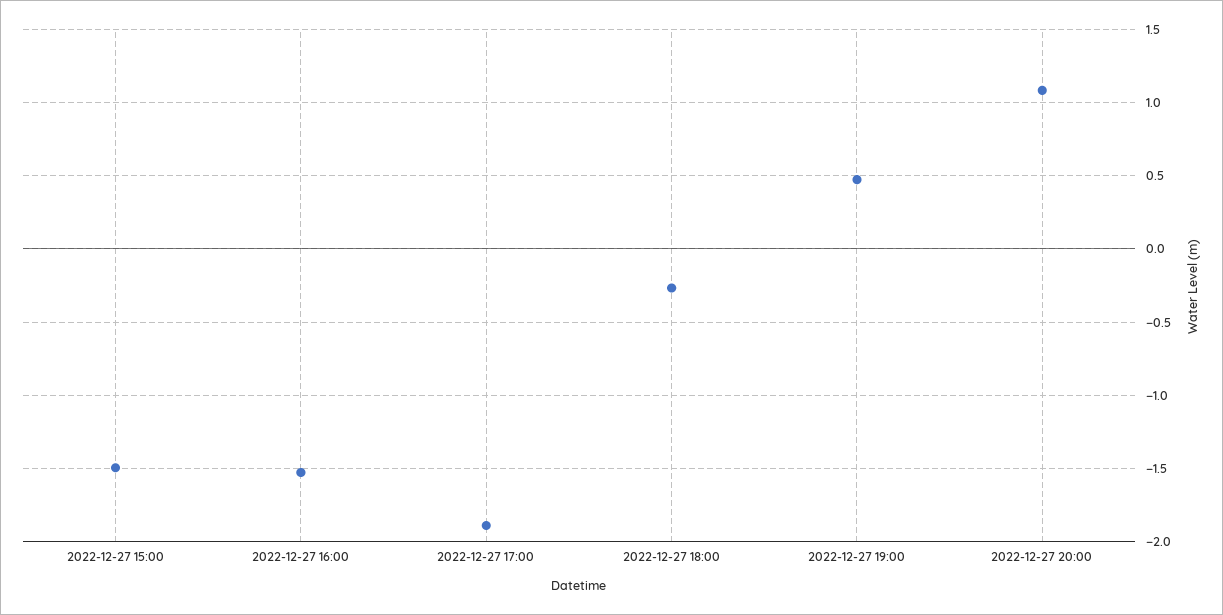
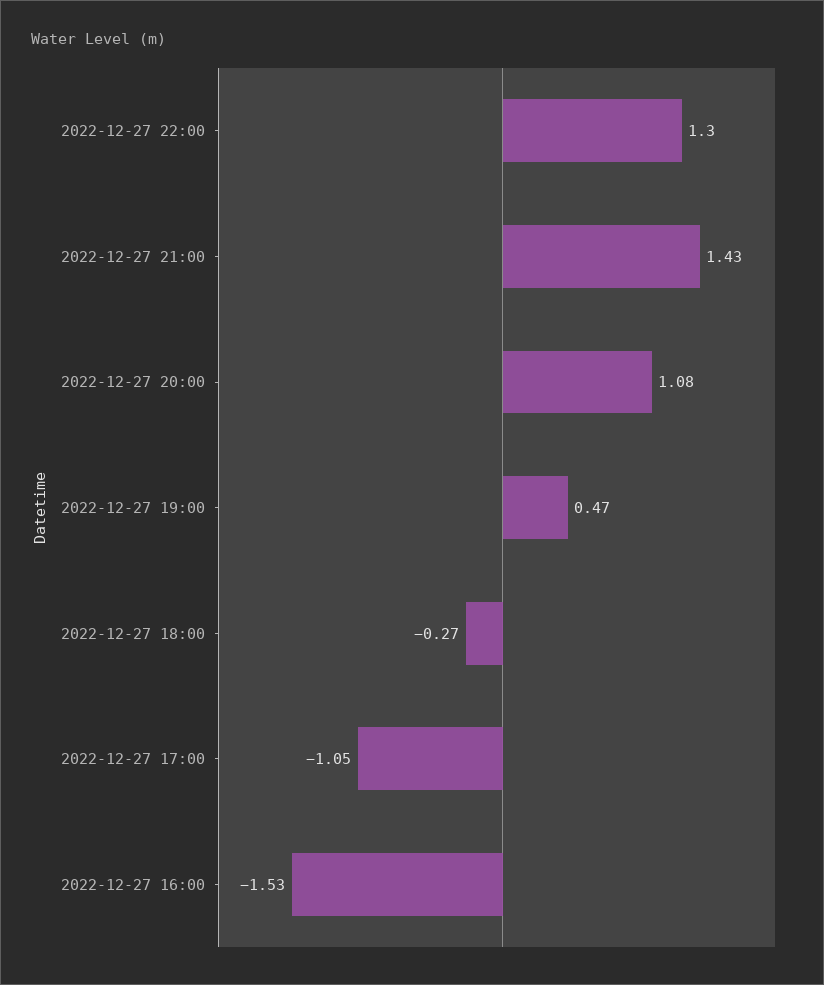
2022-12-27 15:00: -1.5 -> none
2022-12-27 17:00: -1.9 -> -1.05
2022-12-27 22:00: none -> 1.3
2022-12-27 21:00: none -> 1.43

